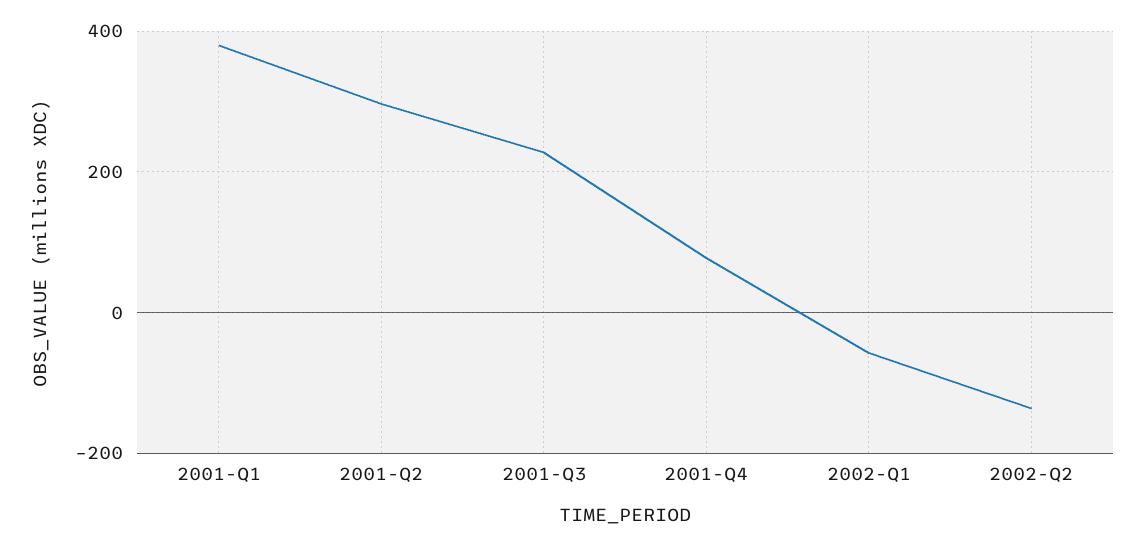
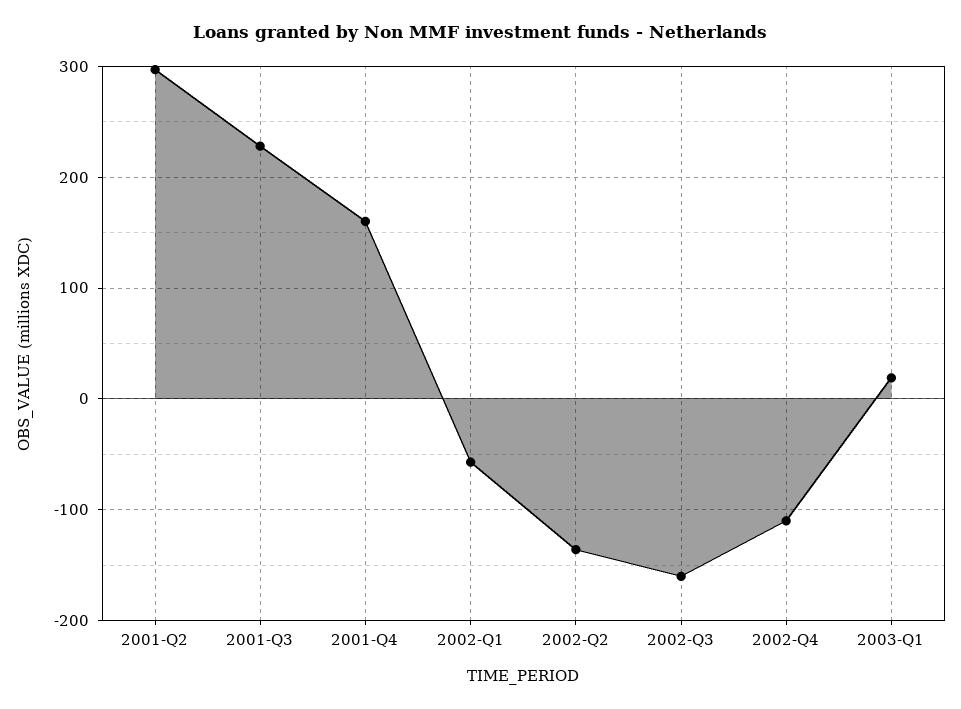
2001-Q1: 380 -> none
2001-Q4: 80 -> 160
2002-Q3: none -> -160
2002-Q4: none -> -110
2003-Q1: none -> 20

